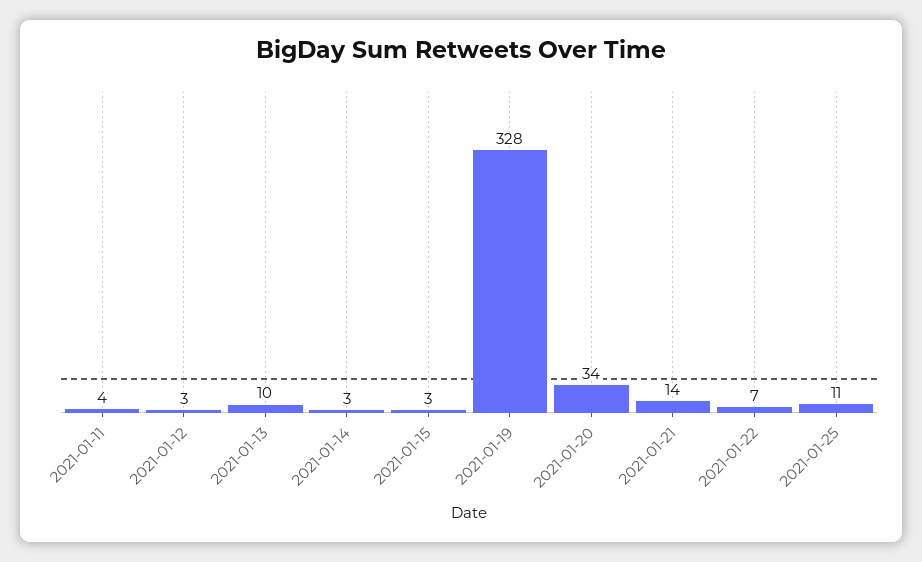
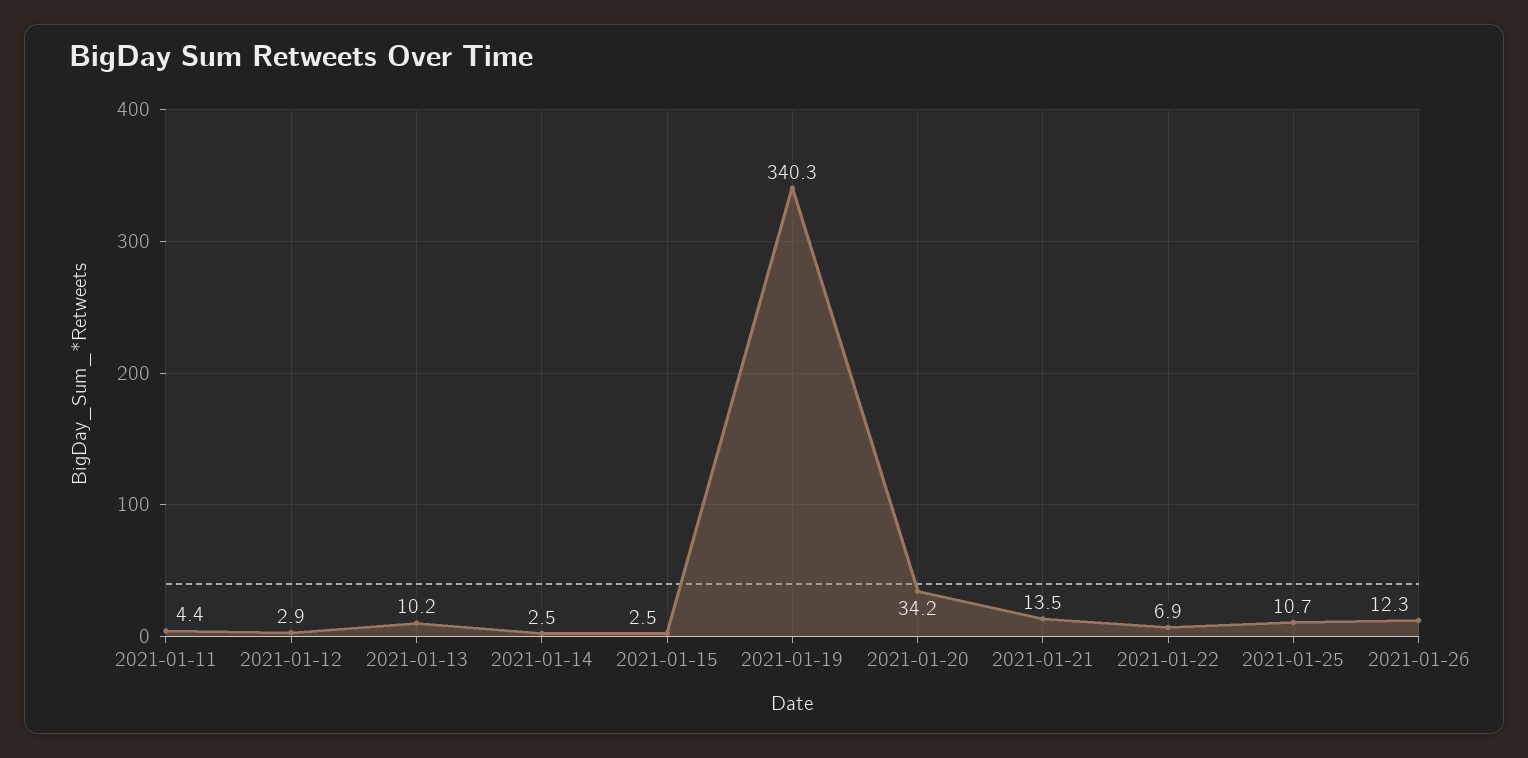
2021-01-19: 328 -> 340.3
2021-01-26: none -> 12.3

